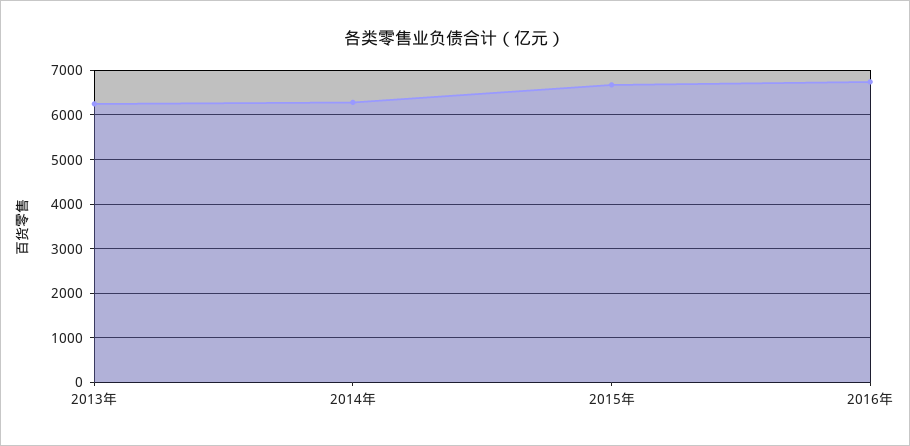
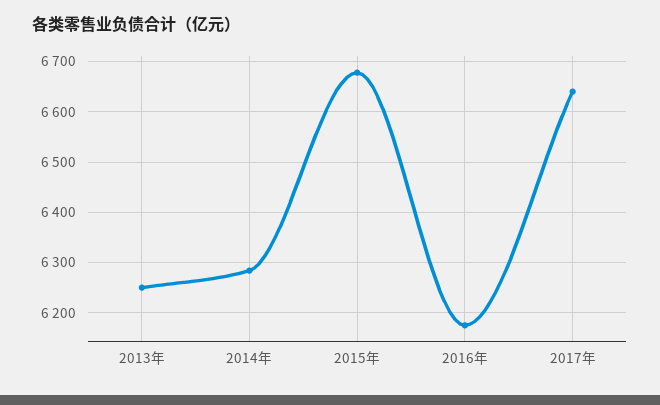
2016年: 6800 -> 6180
2017年: none -> 6640

